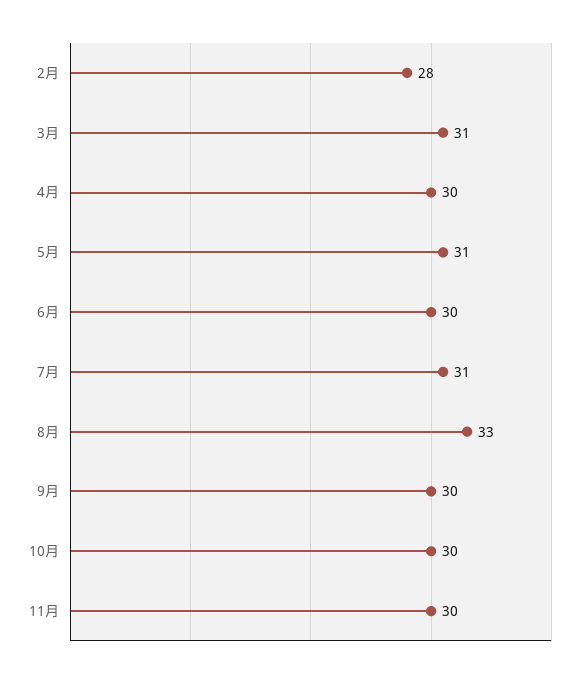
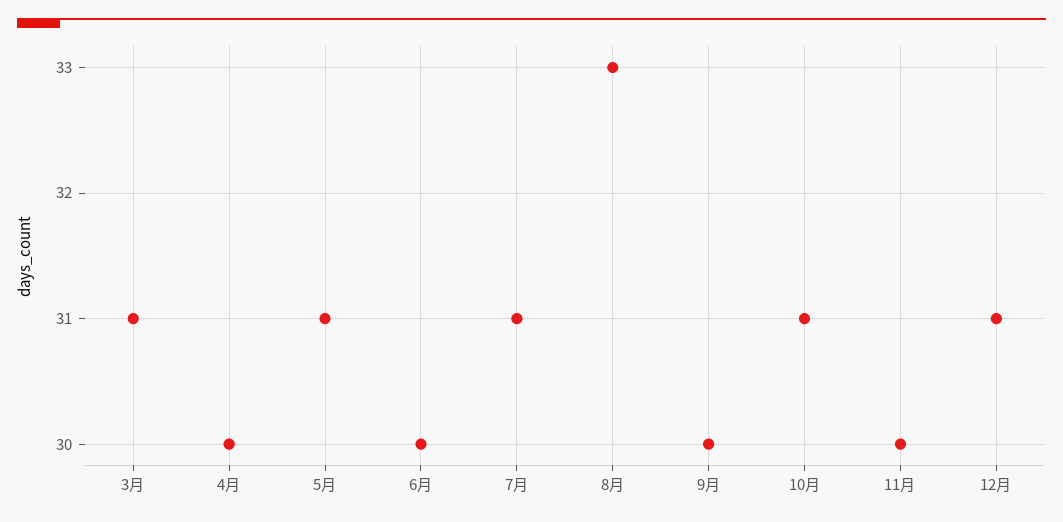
2月: 28 -> none
10月: 30 -> 31
12月: none -> 31

